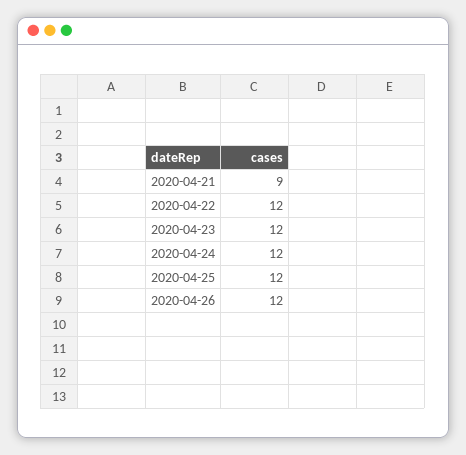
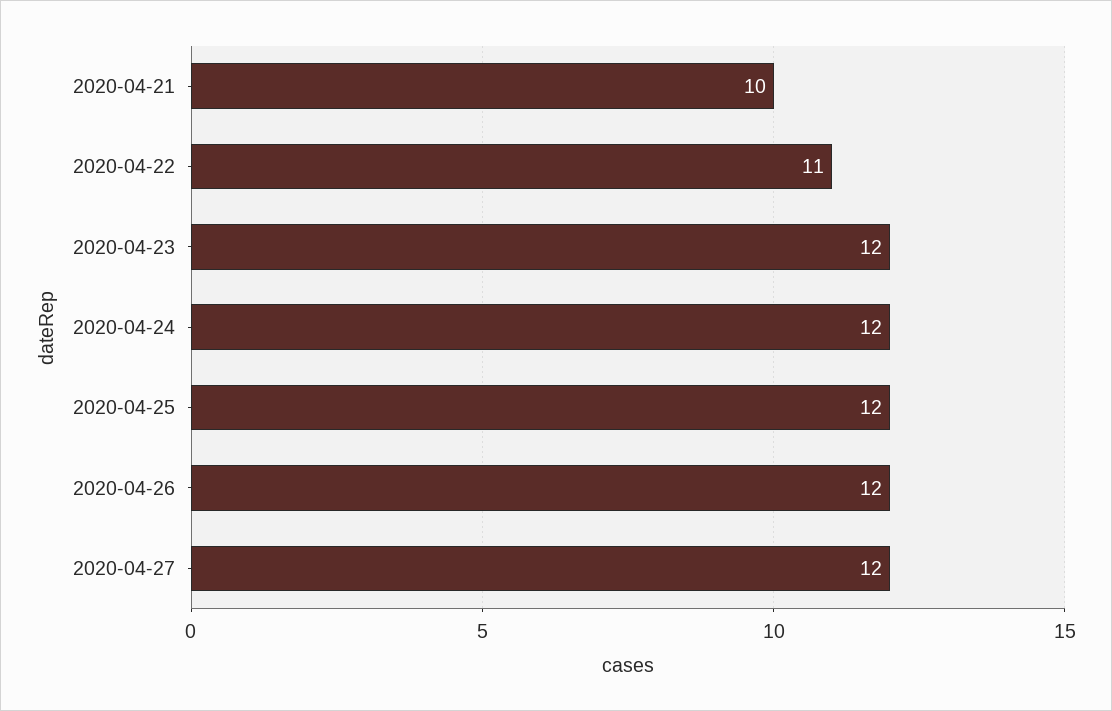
2020-04-21: 9 -> 10
2020-04-22: 12 -> 11
2020-04-27: none -> 12

